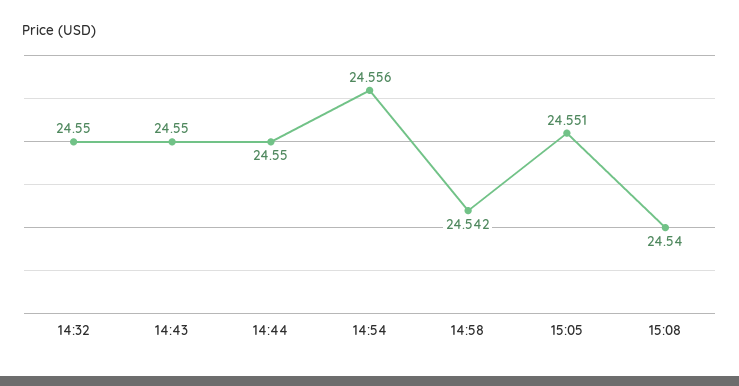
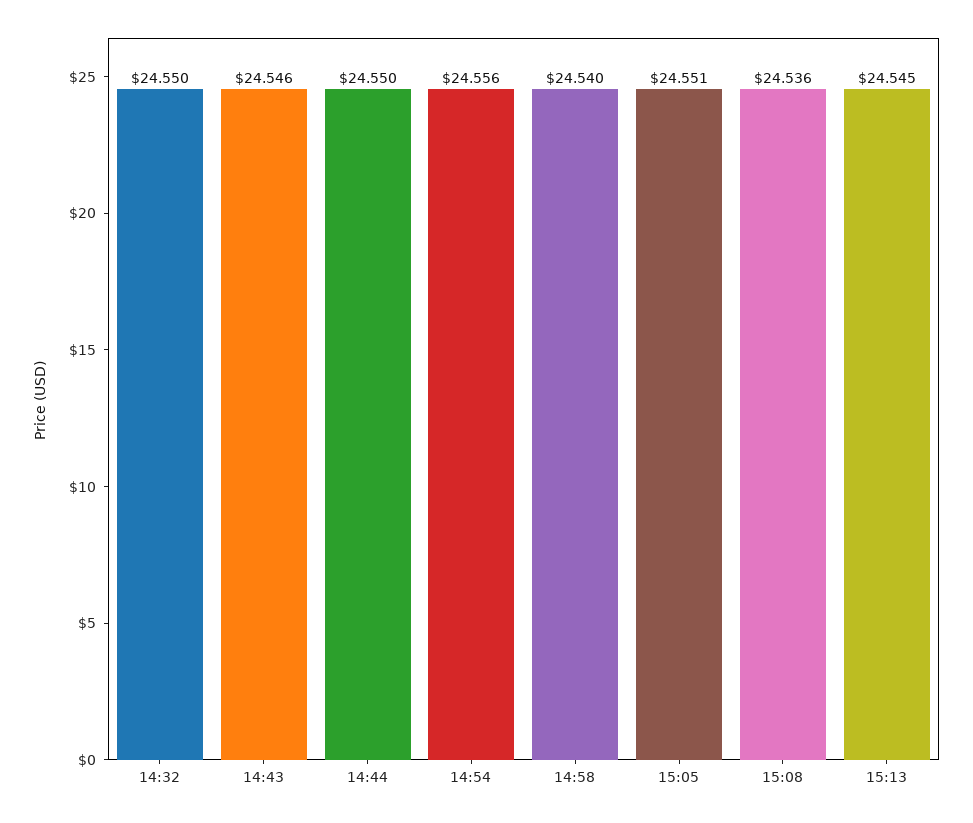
14:43: 24.55 -> 24.546
14:58: 24.542 -> 24.54
15:08: 24.54 -> 24.536
15:13: none -> 24.545

